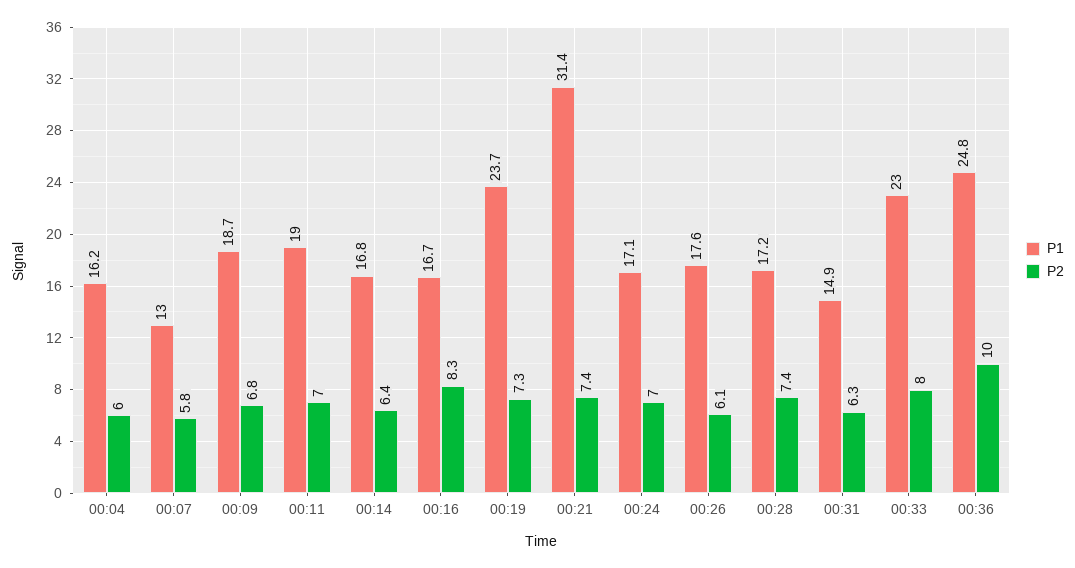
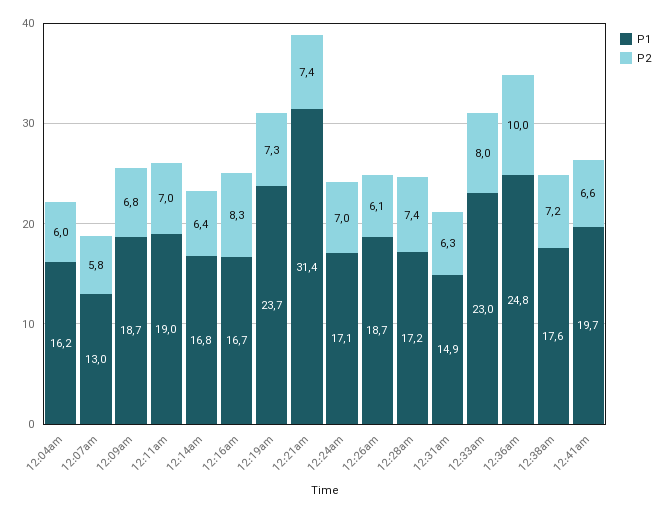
P1, 00:26: 17.6 -> 18.7
P1, 12:38am: none -> 17.6
P2, 12:38am: none -> 7.2
P1, 12:41am: none -> 19.7
P2, 12:41am: none -> 6.6

